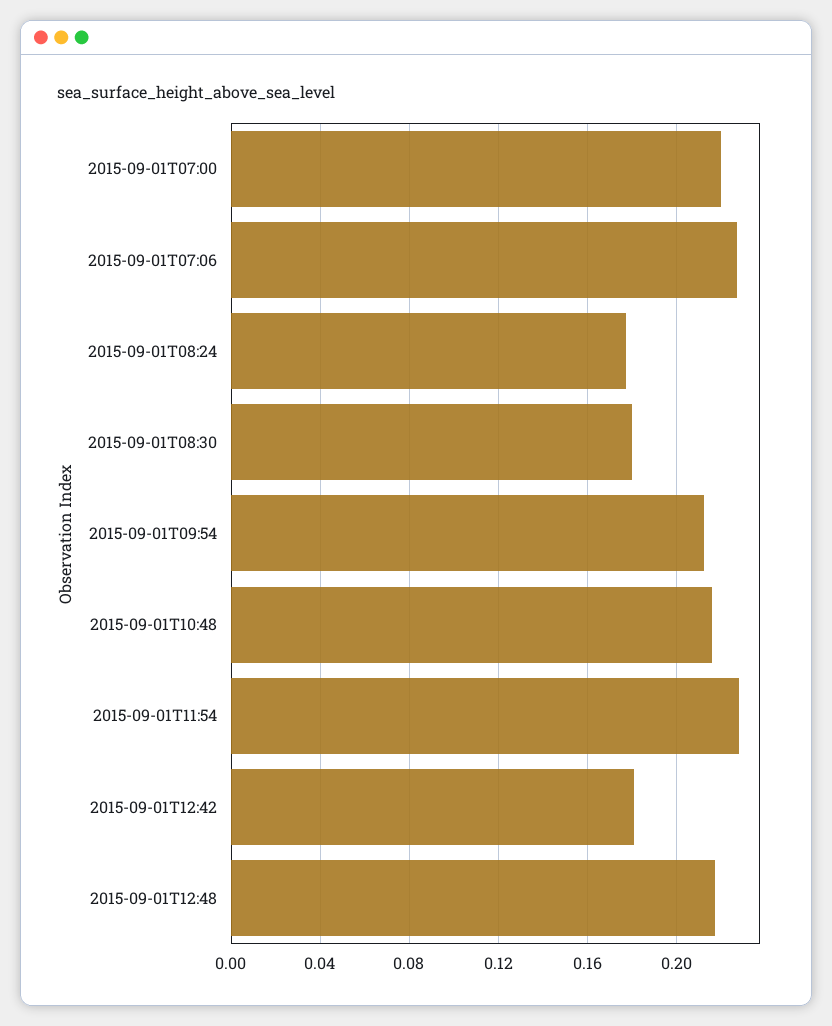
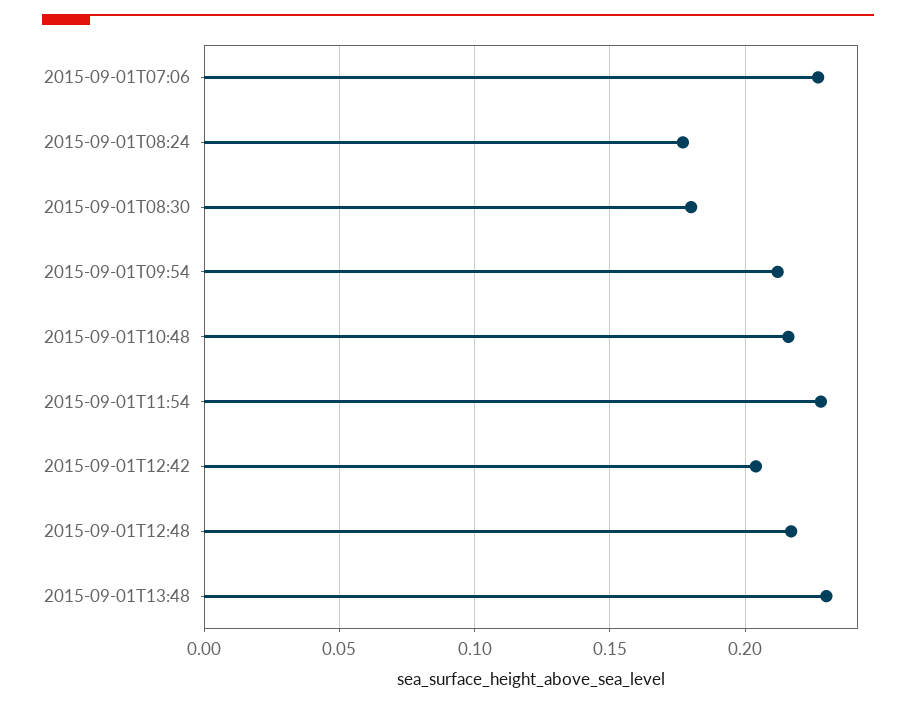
2015-09-01T07:00: 0.22 -> none
2015-09-01T12:42: 0.18 -> 0.205
2015-09-01T13:48: none -> 0.23

